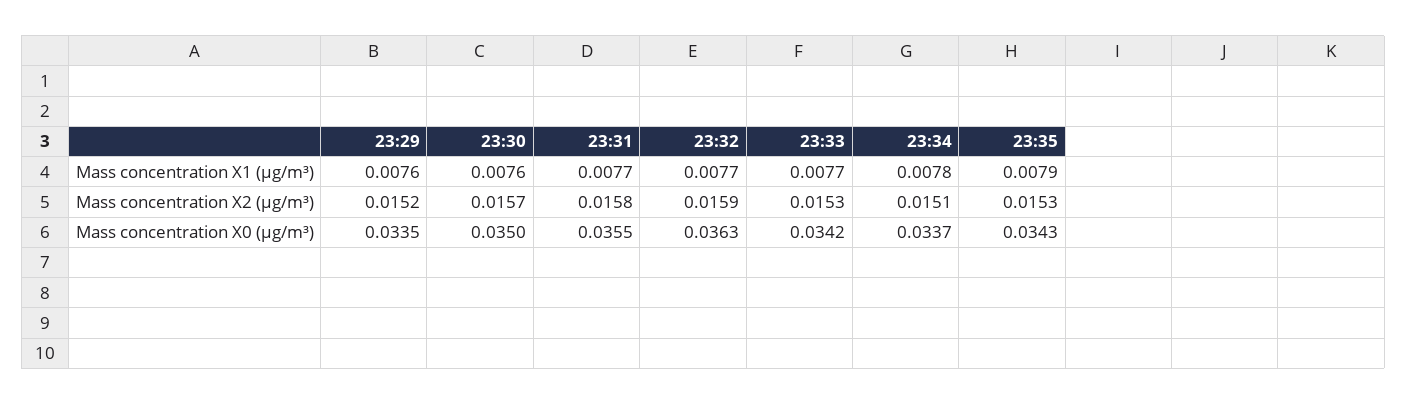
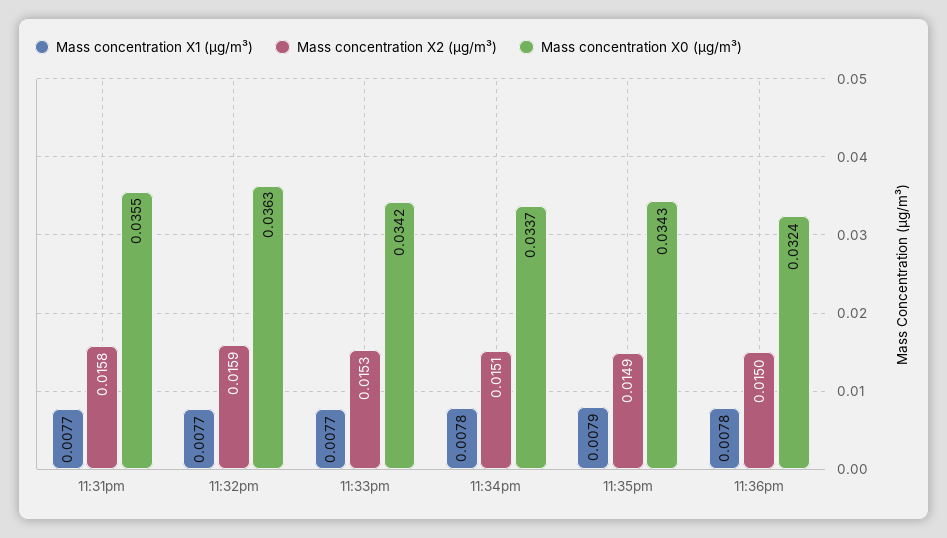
Mass concentration X1 (μg/m³), 23:29: 0.0076 -> none
Mass concentration X1 (μg/m³), 23:30: 0.0076 -> none
Mass concentration X2 (μg/m³), 23:29: 0.0152 -> none
Mass concentration X2 (μg/m³), 23:30: 0.0157 -> none
Mass concentration X2 (μg/m³), 23:35: 0.0153 -> 0.0149
Mass concentration X0 (μg/m³), 23:29: 0.0335 -> none
Mass concentration X0 (μg/m³), 23:30: 0.035 -> none
Mass concentration X1 (μg/m³), 11:36pm: none -> 0.0078
Mass concentration X2 (μg/m³), 11:36pm: none -> 0.015
Mass concentration X0 (μg/m³), 11:36pm: none -> 0.0324

